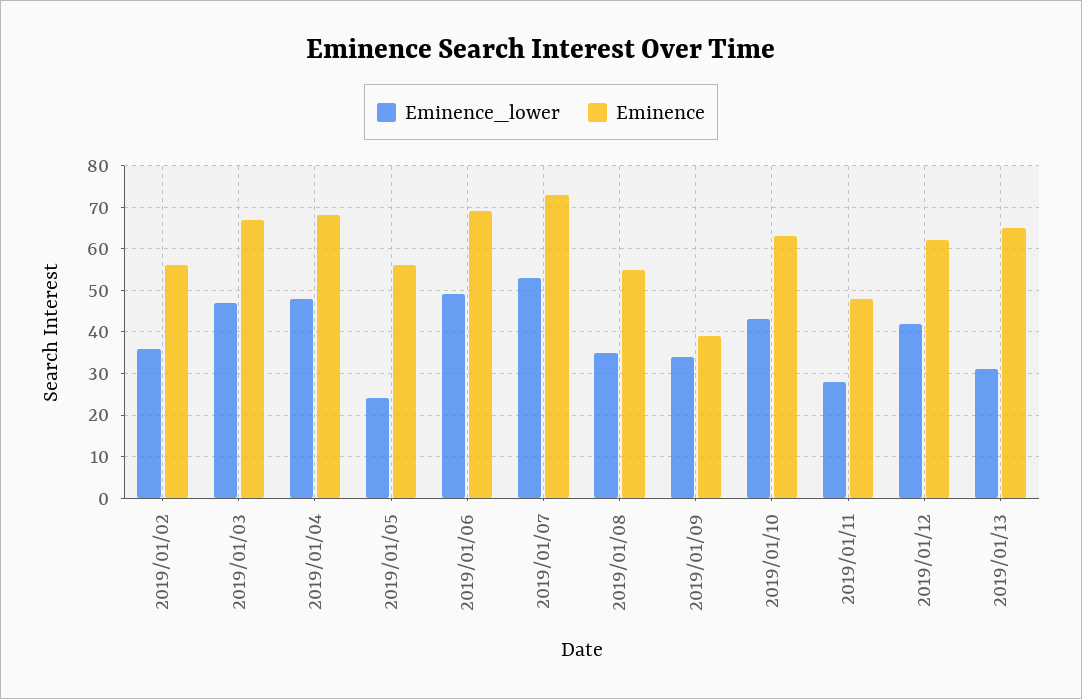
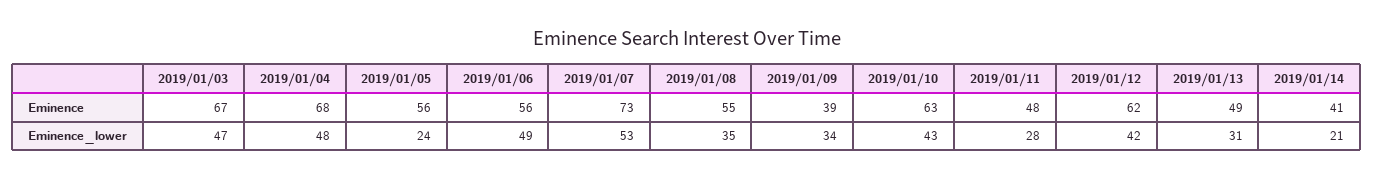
Eminence_lower, 2019/01/02: 35 -> none
Eminence, 2019/01/02: 55 -> none
Eminence, 2019/01/06: 70 -> 56
Eminence, 2019/01/13: 65 -> 49
Eminence, 2019/01/14: none -> 41
Eminence_lower, 2019/01/14: none -> 21

